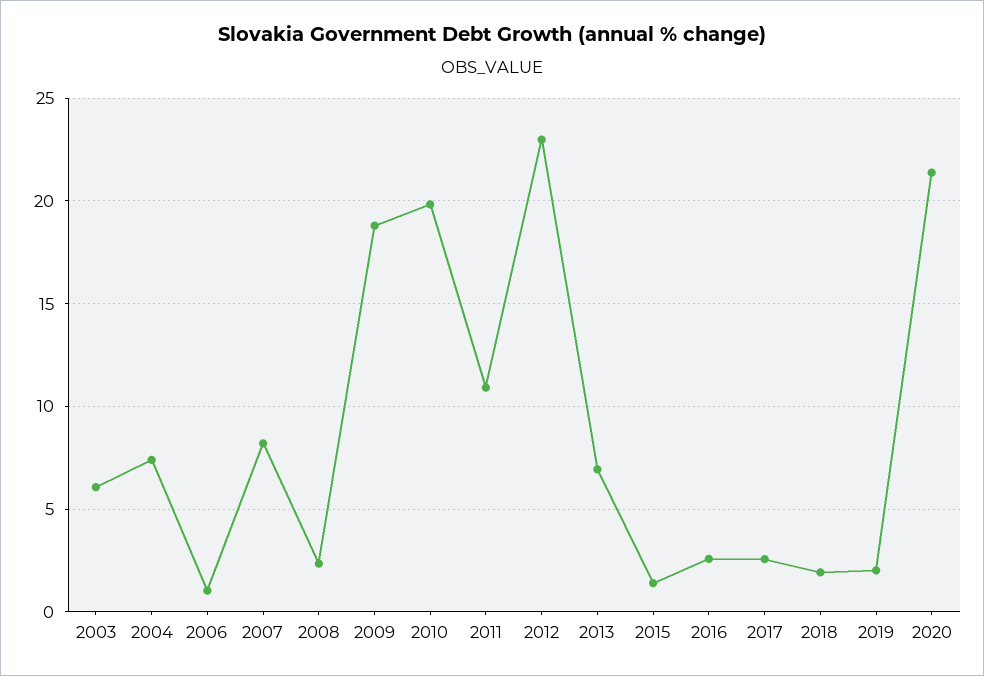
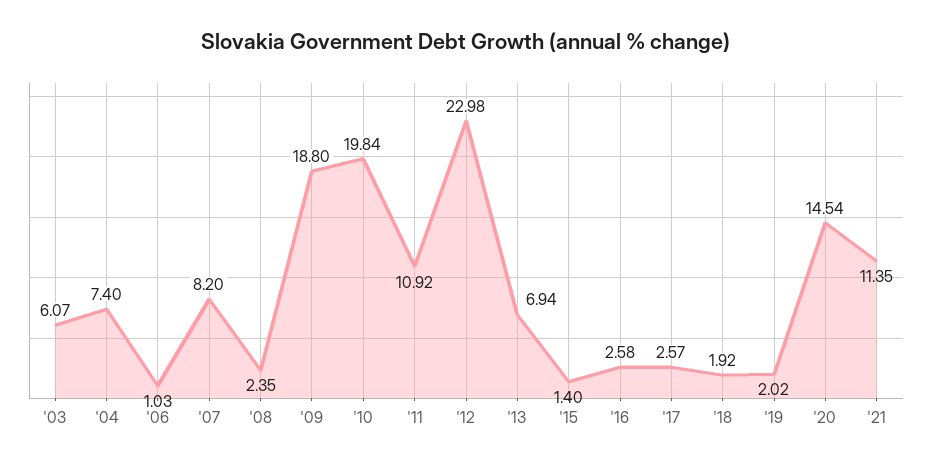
2020: 21.5 -> 14.54
'21: none -> 11.35

